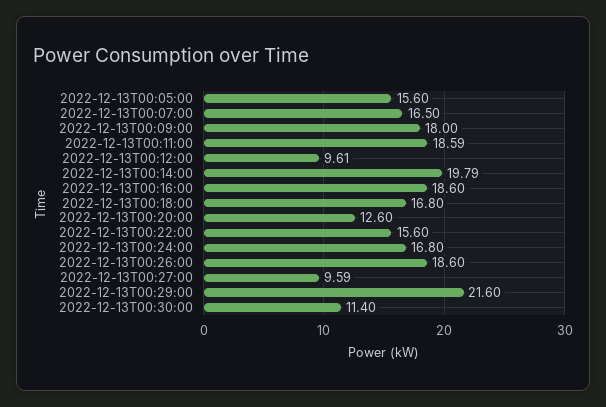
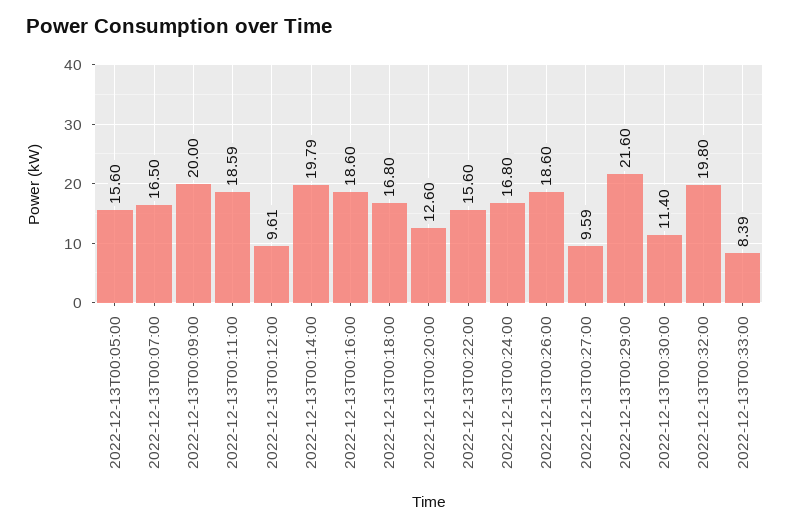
2022-12-13T00:09:00: 18 -> 20
2022-12-13T00:32:00: none -> 19.8
2022-12-13T00:33:00: none -> 8.39

